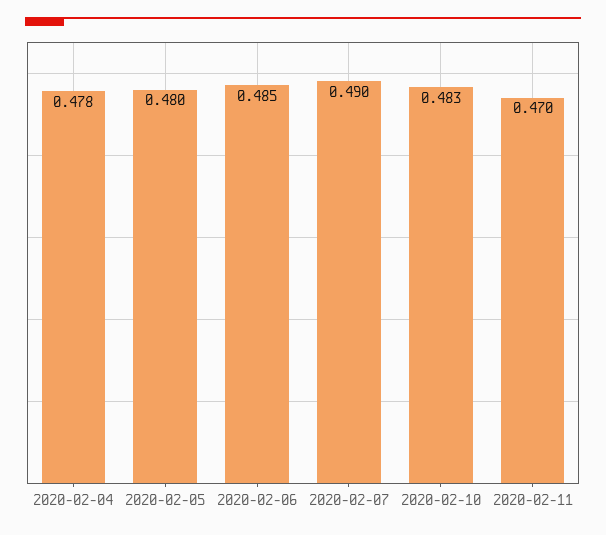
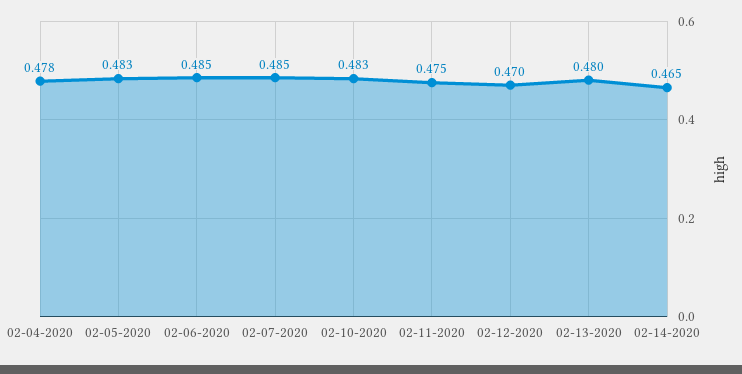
2020-02-05: 0.48 -> 0.483
2020-02-07: 0.49 -> 0.485
2020-02-11: 0.47 -> 0.475
02-12-2020: none -> 0.47
02-13-2020: none -> 0.48
02-14-2020: none -> 0.465

